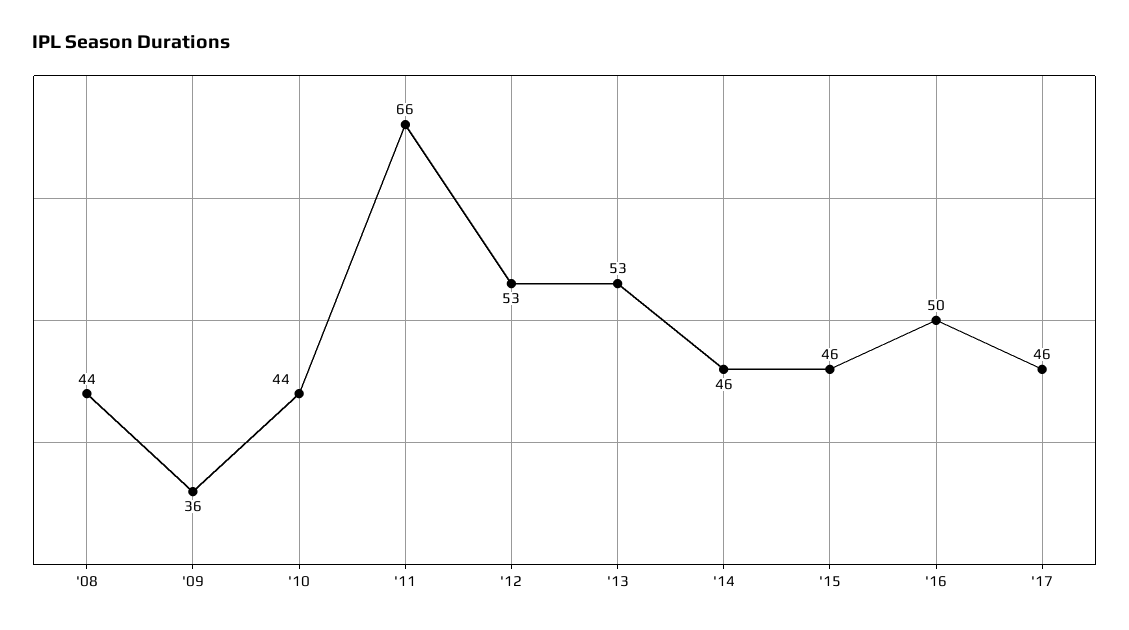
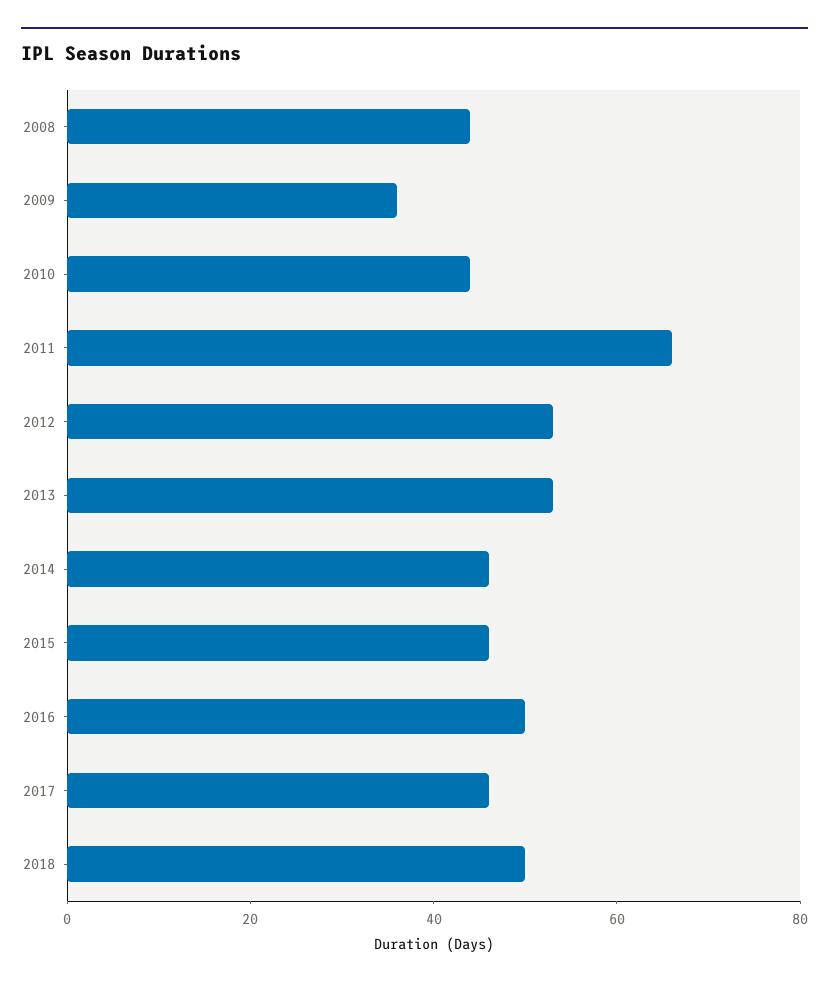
2018: none -> 50

